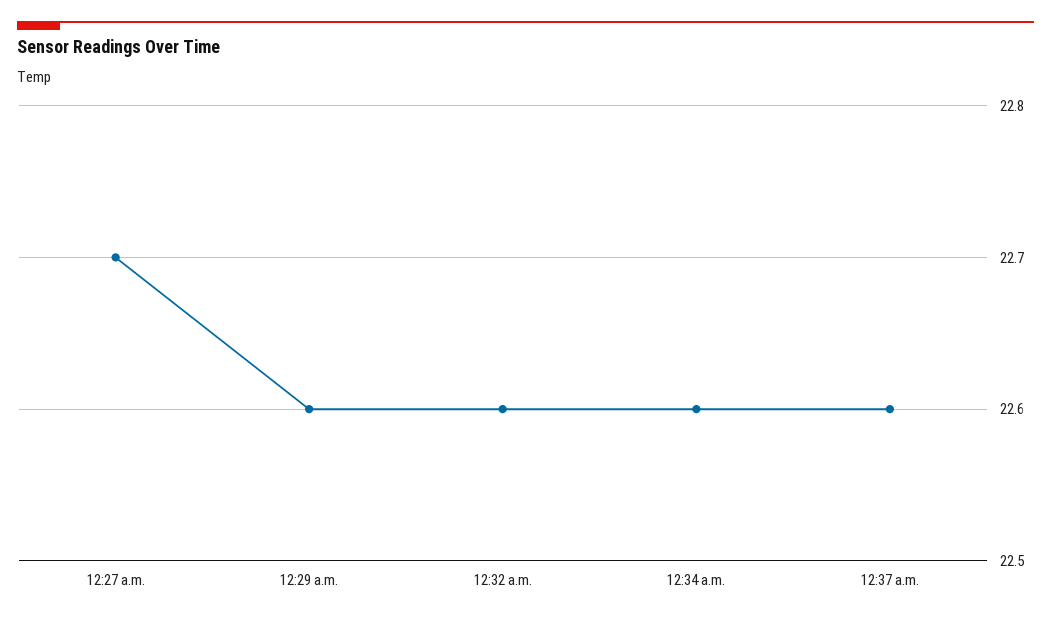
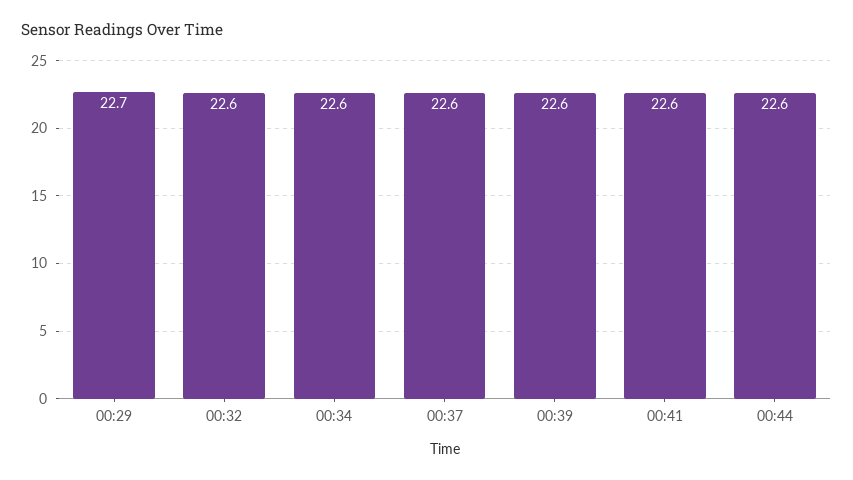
12:27 a.m.: 22.7 -> none
12:29 a.m.: 22.6 -> 22.7
00:39: none -> 22.6
00:41: none -> 22.6
00:44: none -> 22.6

